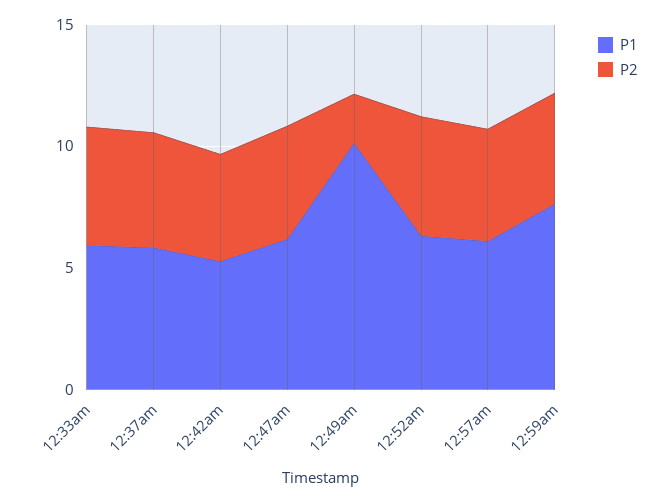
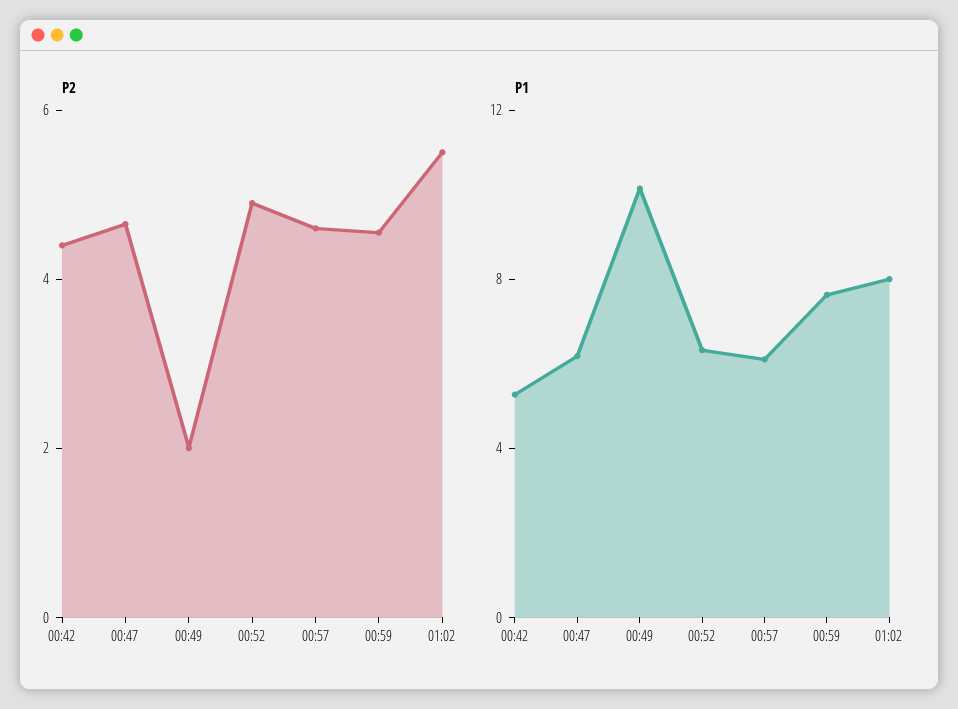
P1, 12:33am: 6 -> none
P2, 12:33am: 5 -> none
P1, 12:37am: 6 -> none
P2, 12:37am: 5 -> none
P2, 01:02: none -> 5.5
P1, 01:02: none -> 8

